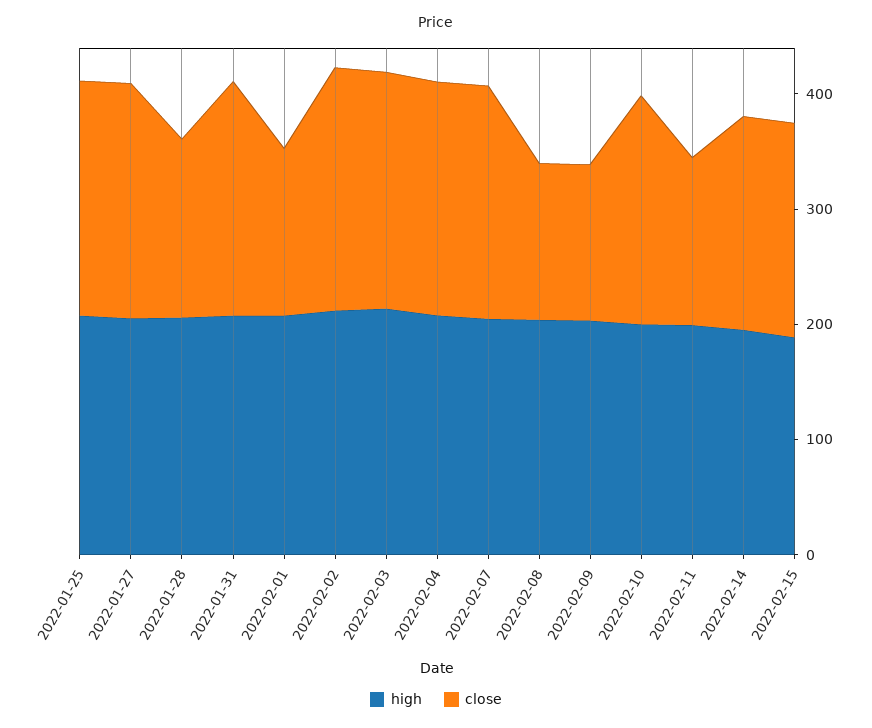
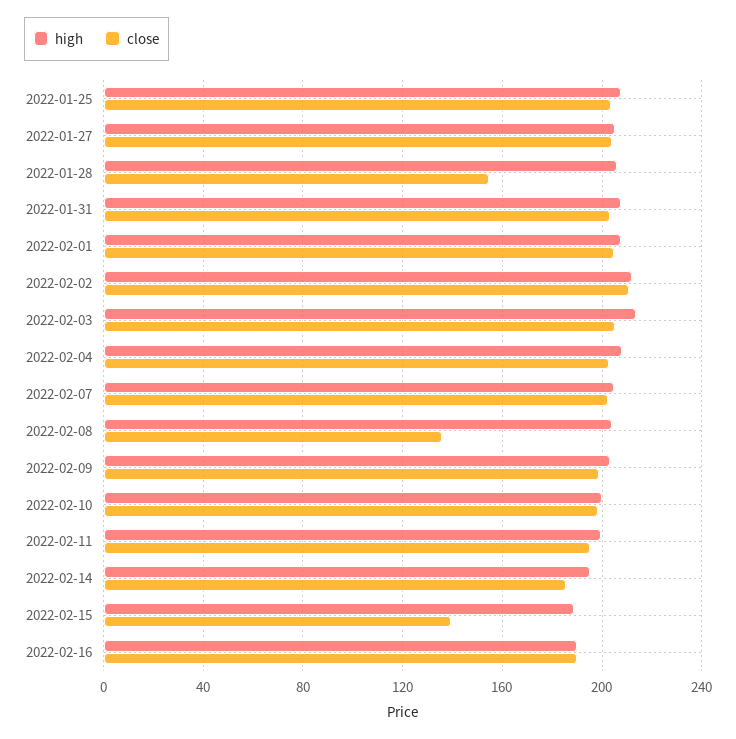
close, 2022-02-01: 140 -> 205
close, 2022-02-09: 140 -> 200
close, 2022-02-11: 140 -> 195
close, 2022-02-15: 180 -> 140
high, 2022-02-16: none -> 190
close, 2022-02-16: none -> 190

